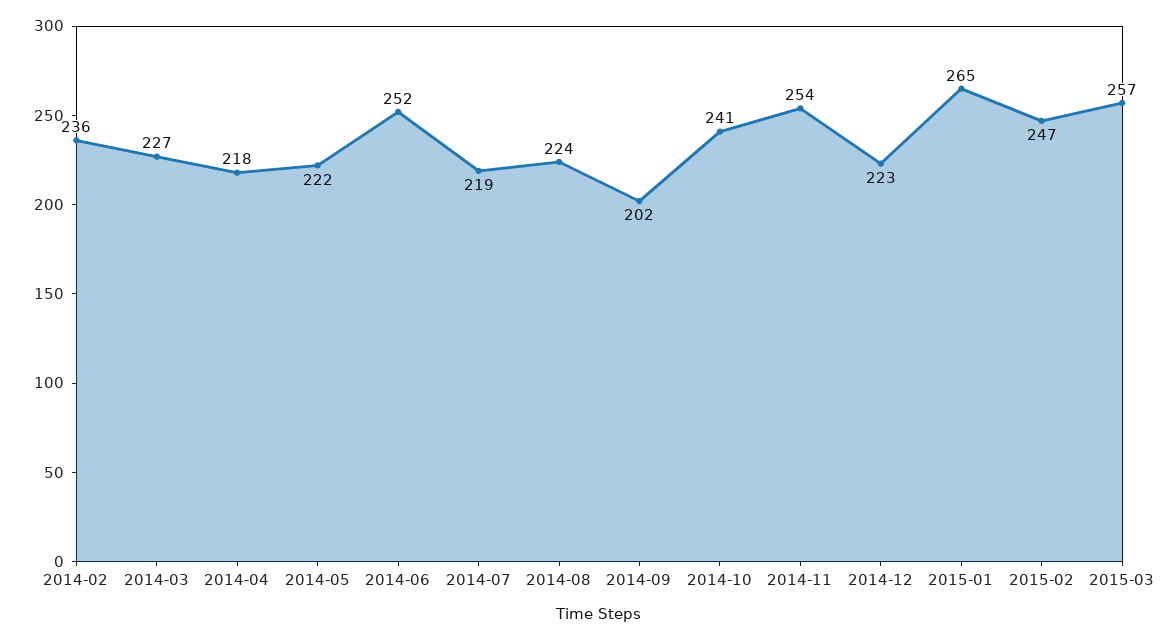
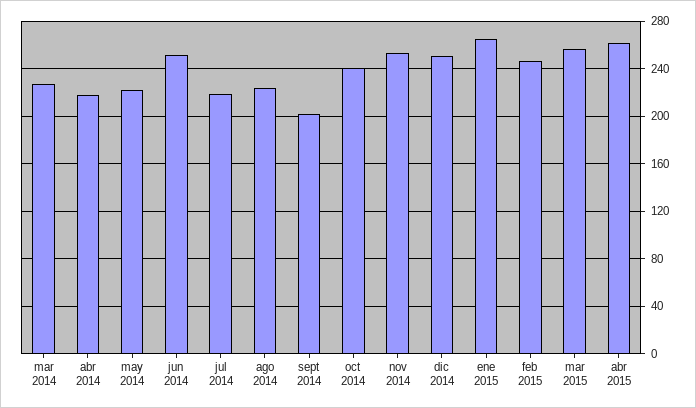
2014-02: 236 -> none
2014-12: 223 -> 250
abr 2015: none -> 260

